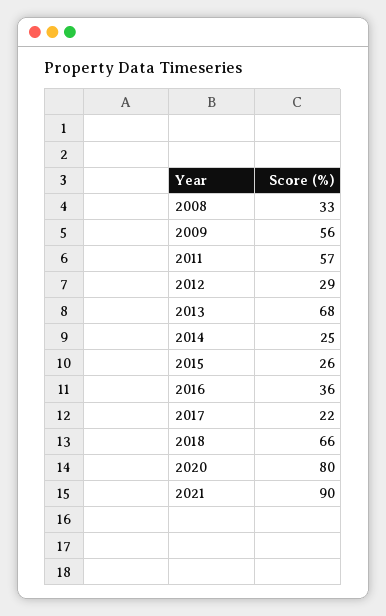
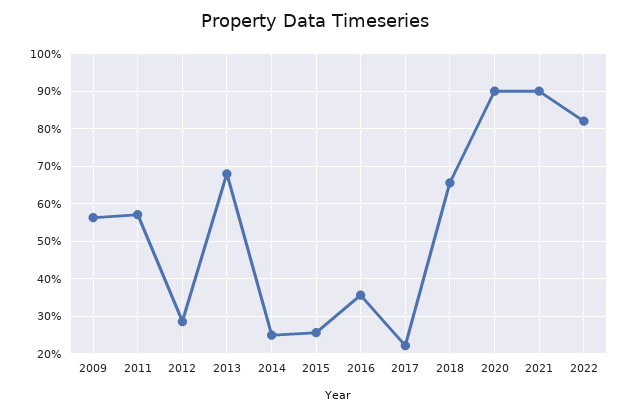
2008: 33 -> none
2020: 80 -> 90
2022: none -> 82

